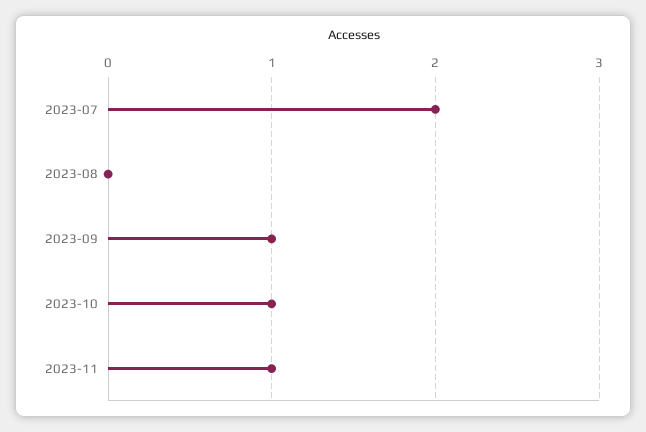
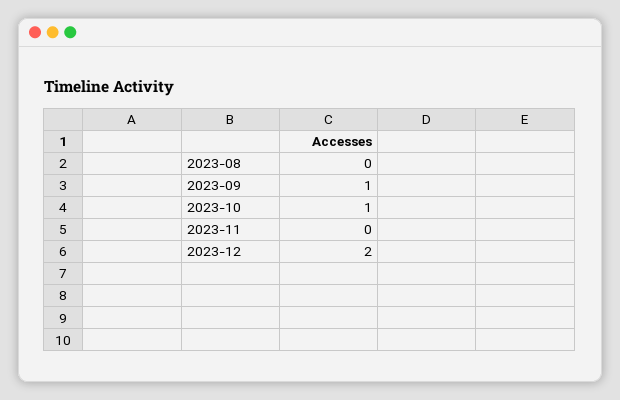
2023-07: 2 -> none
2023-11: 1 -> 0
2023-12: none -> 2

